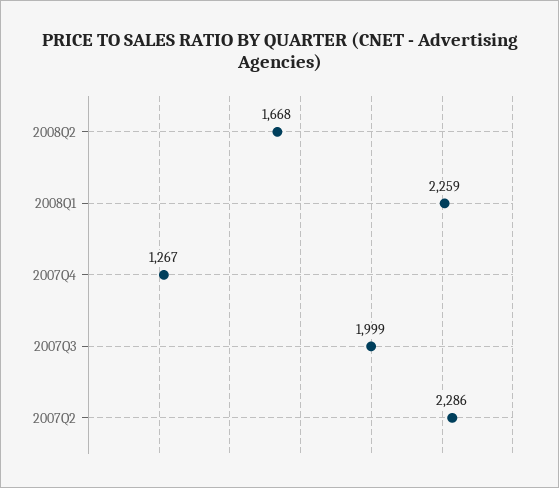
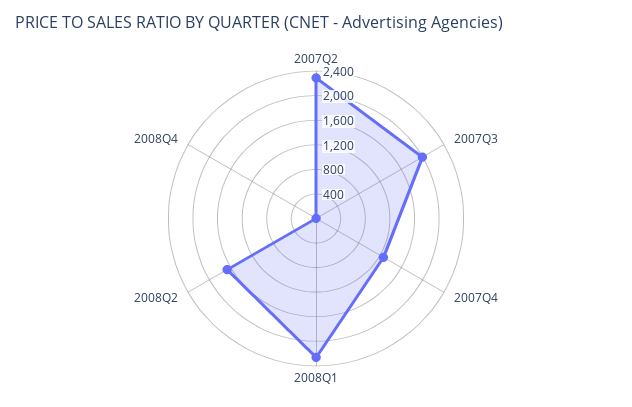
2008Q4: none -> 0

